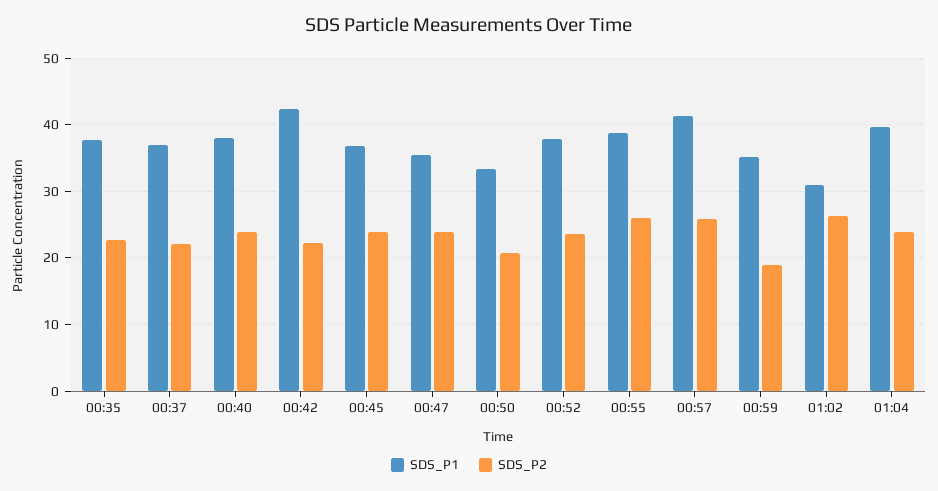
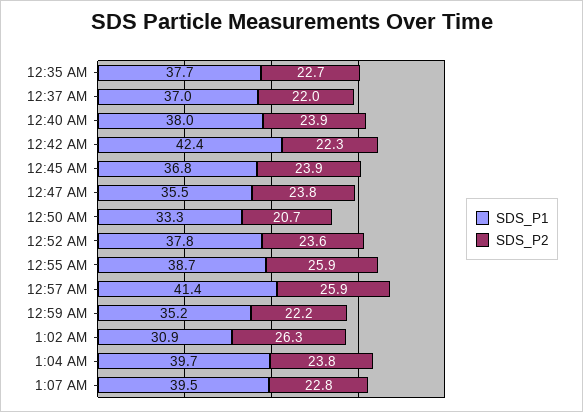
SDS_P2, 00:59: 19 -> 22.2
SDS_P1, 1:07 AM: none -> 39.5
SDS_P2, 1:07 AM: none -> 22.8

